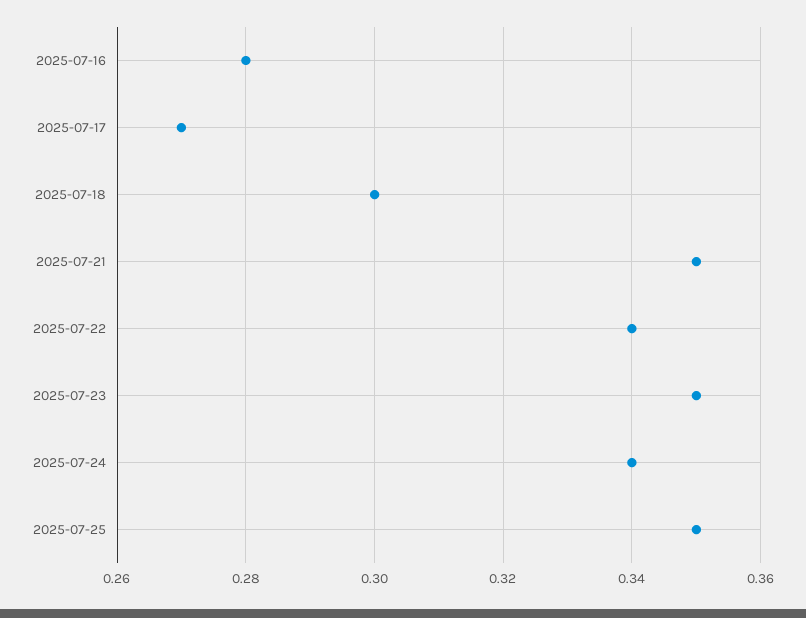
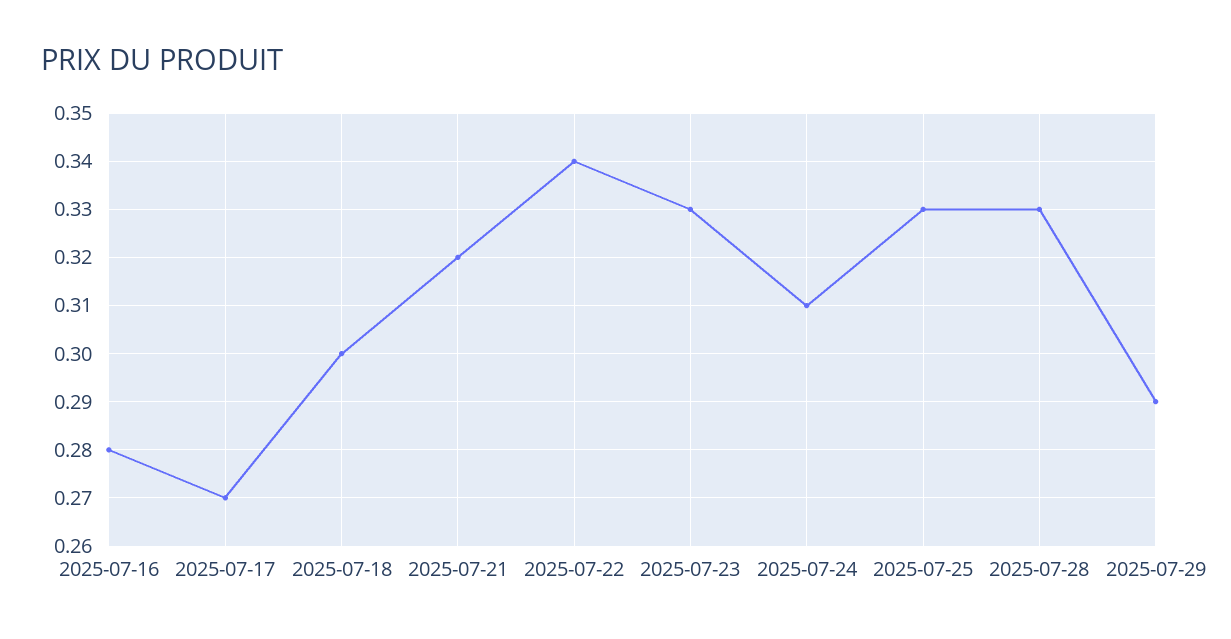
2025-07-21: 0.35 -> 0.32
2025-07-23: 0.35 -> 0.33
2025-07-24: 0.34 -> 0.31
2025-07-25: 0.35 -> 0.33
2025-07-28: none -> 0.33
2025-07-29: none -> 0.29

